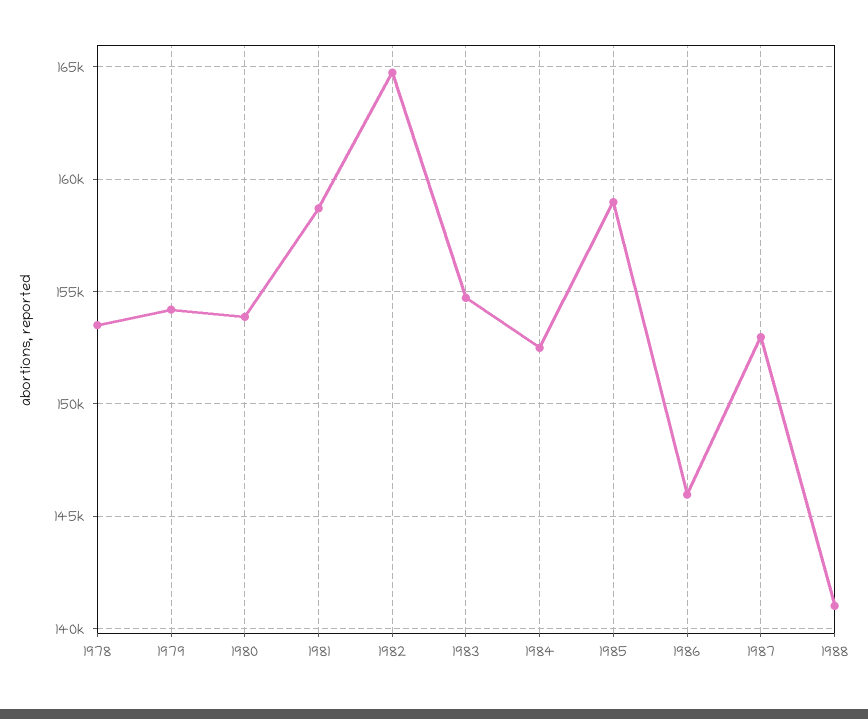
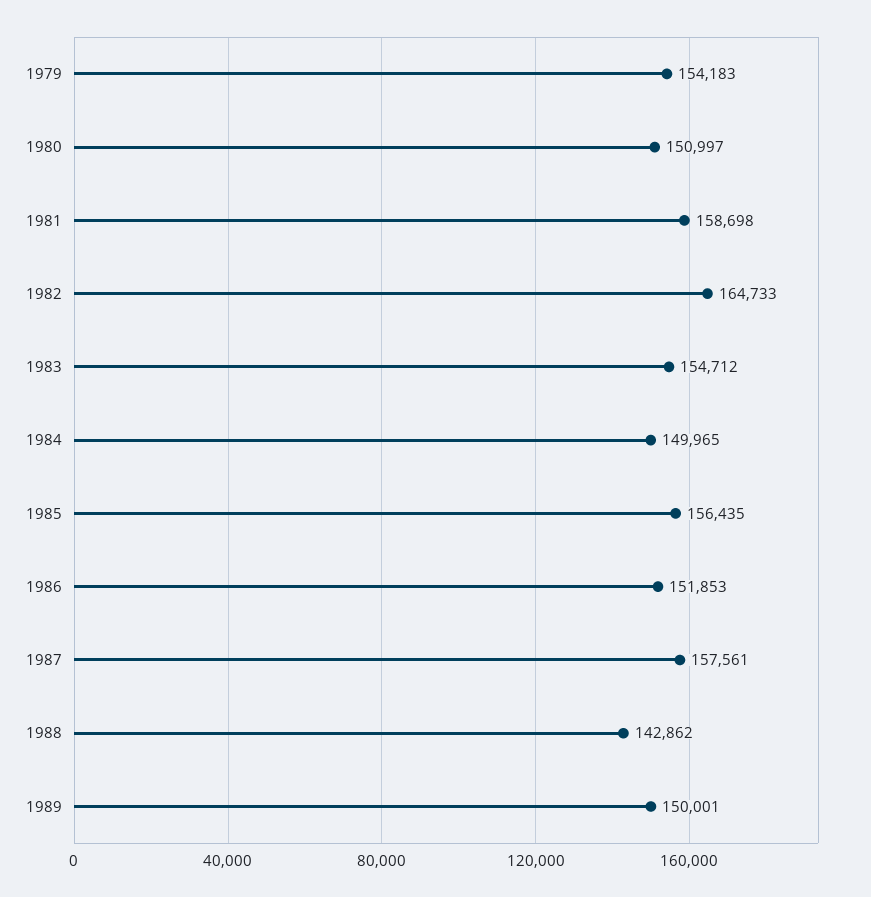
1978: 153500 -> none
1980: 154000 -> 150997
1984: 152500 -> 149965
1985: 159000 -> 156435
1986: 146000 -> 151853
1987: 153000 -> 157561
1988: 141000 -> 142862
1989: none -> 150001

